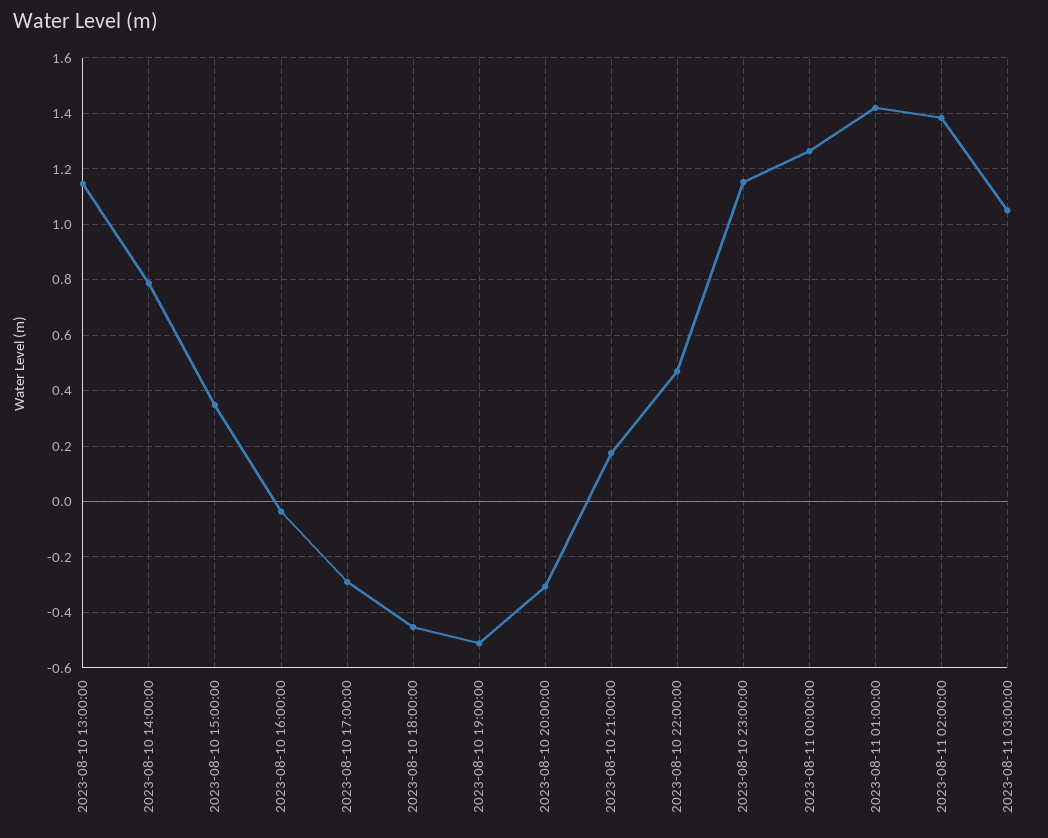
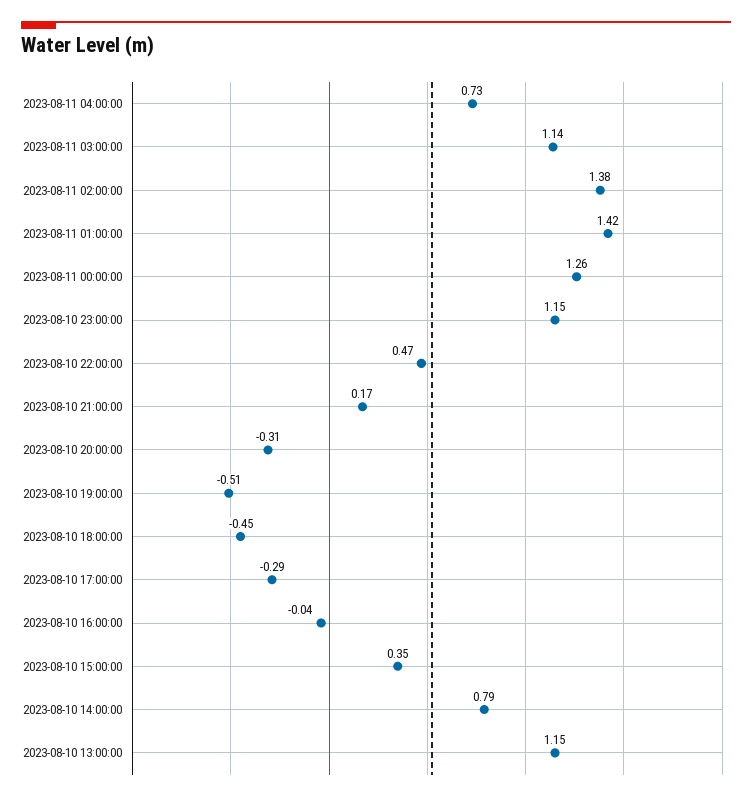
2023-08-11 03:00:00: 1.05 -> 1.14
2023-08-11 04:00:00: none -> 0.73

